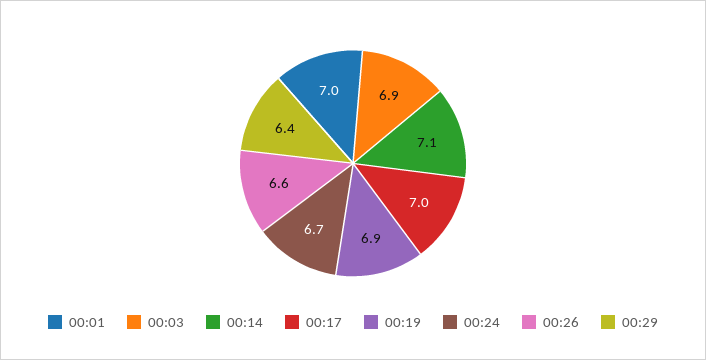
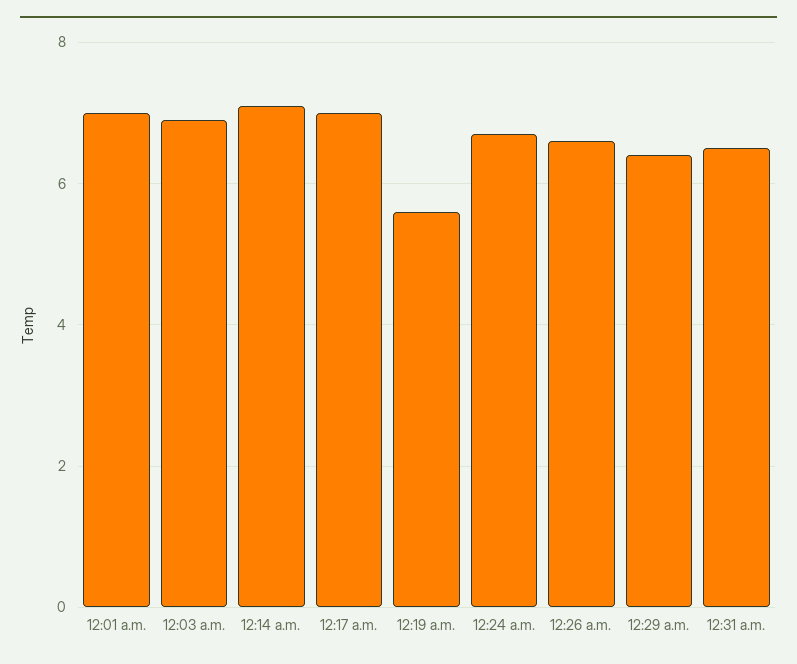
00:19: 6.9 -> 5.5
12:31 a.m.: none -> 6.5

